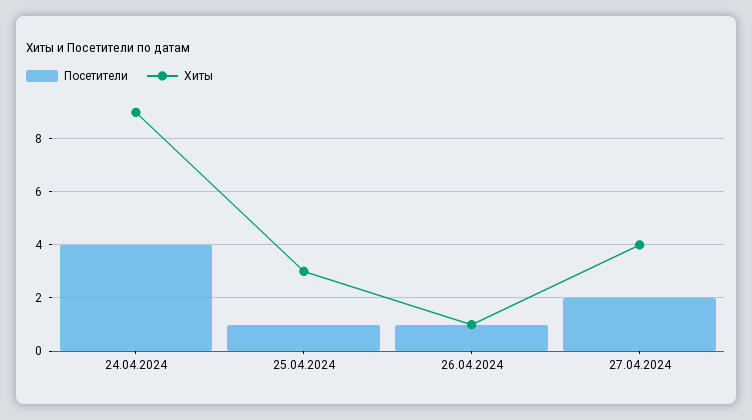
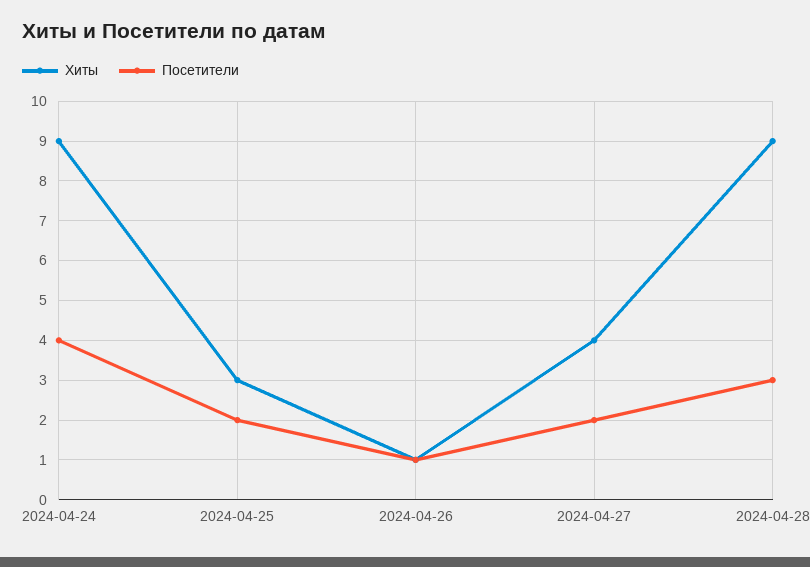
Посетители, 25.04.2024: 1 -> 2
Хиты, 2024-04-28: none -> 9
Посетители, 2024-04-28: none -> 3

